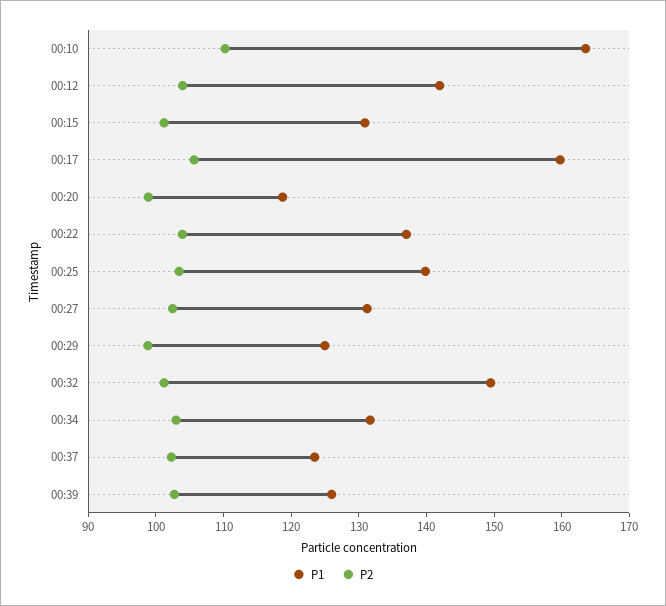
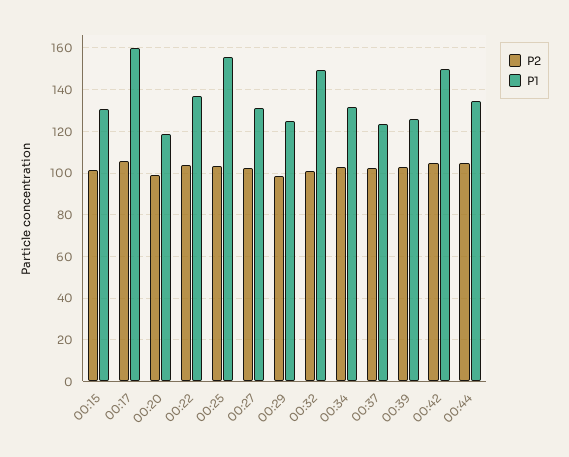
P1, 00:10: 164 -> none
P2, 00:10: 110 -> none
P1, 00:12: 142 -> none
P2, 00:12: 104 -> none
P1, 00:25: 140 -> 155
P2, 00:42: none -> 105
P1, 00:42: none -> 150
P2, 00:44: none -> 105
P1, 00:44: none -> 135

